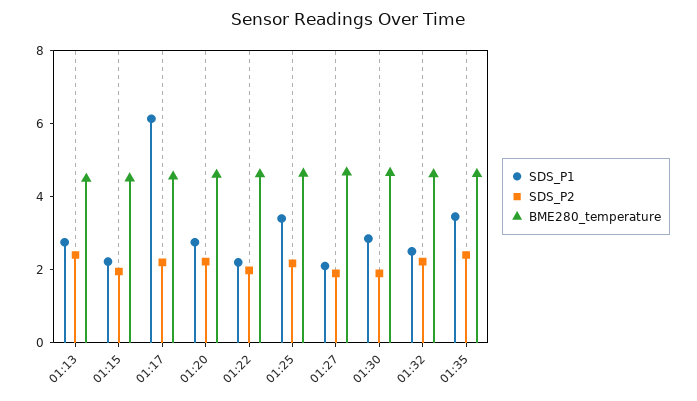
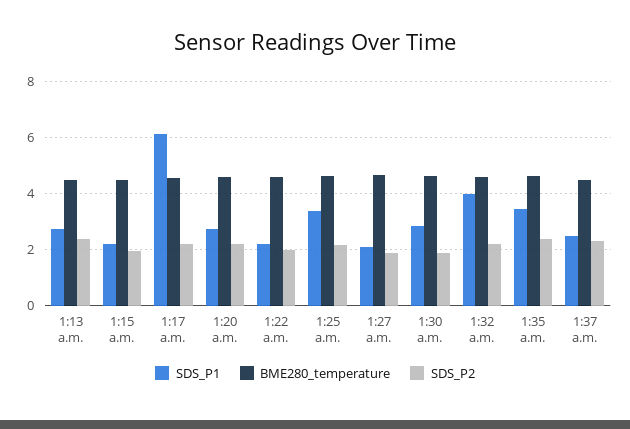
SDS_P1, 01:32: 2.5 -> 4
SDS_P1, 1:37 a.m.: none -> 2.5
BME280_temperature, 1:37 a.m.: none -> 4.5
SDS_P2, 1:37 a.m.: none -> 2.25

